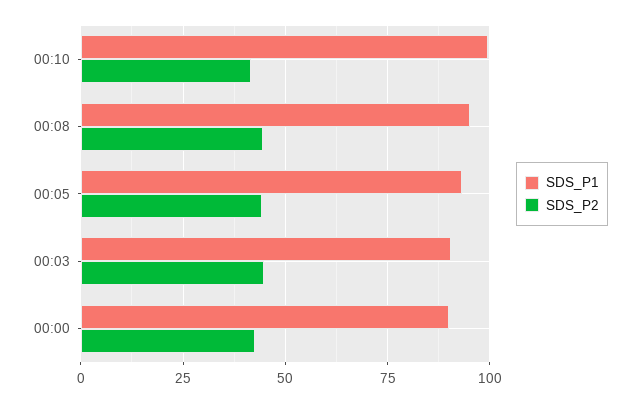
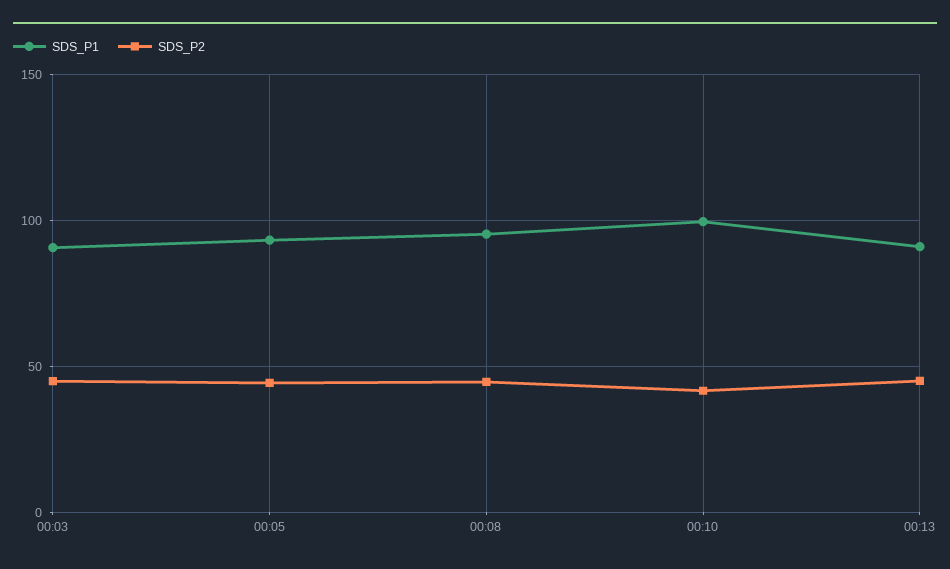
SDS_P1, 00:00: 90 -> none
SDS_P2, 00:00: 42.5 -> none
SDS_P1, 00:13: none -> 90
SDS_P2, 00:13: none -> 45

